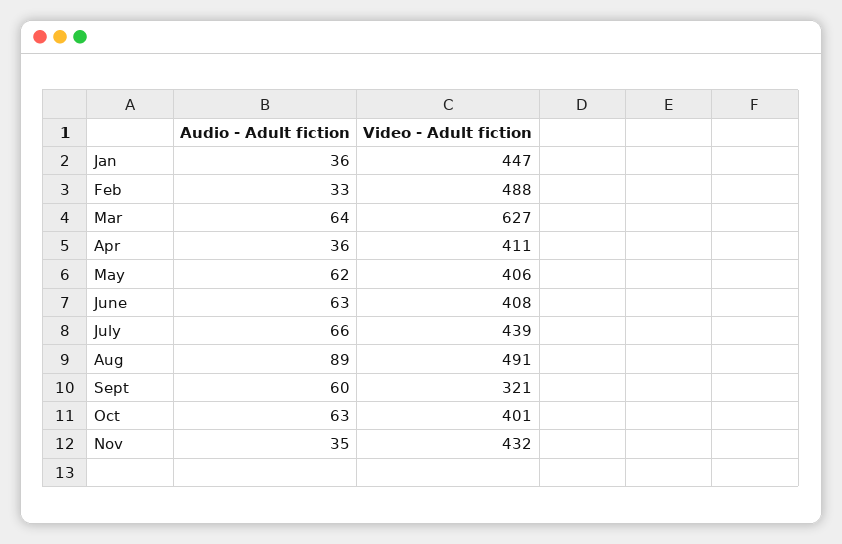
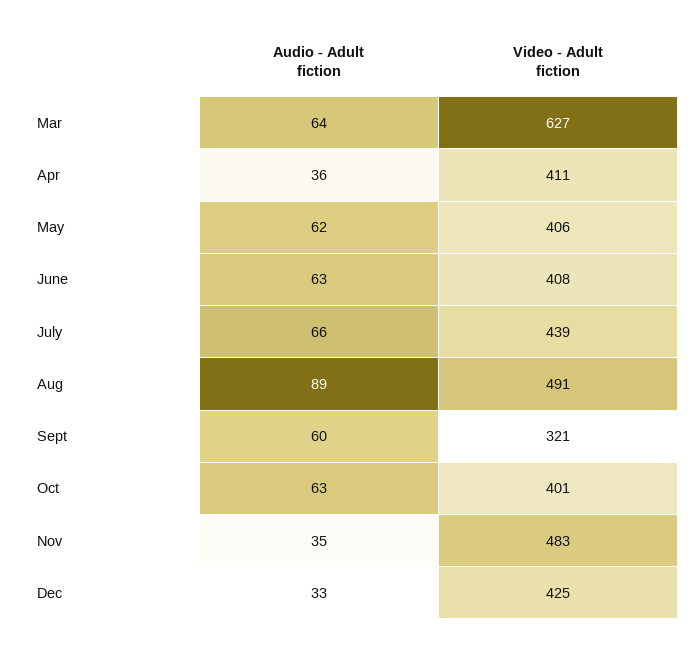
Audio - Adult fiction, Jan: 36 -> none
Video - Adult fiction, Jan: 447 -> none
Audio - Adult fiction, Feb: 33 -> none
Video - Adult fiction, Feb: 488 -> none
Video - Adult fiction, Nov: 432 -> 483
Audio - Adult fiction, Dec: none -> 33
Video - Adult fiction, Dec: none -> 425

